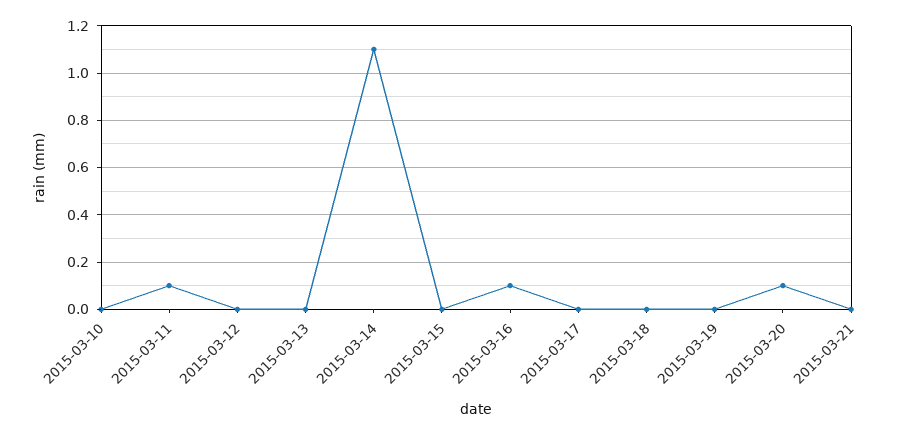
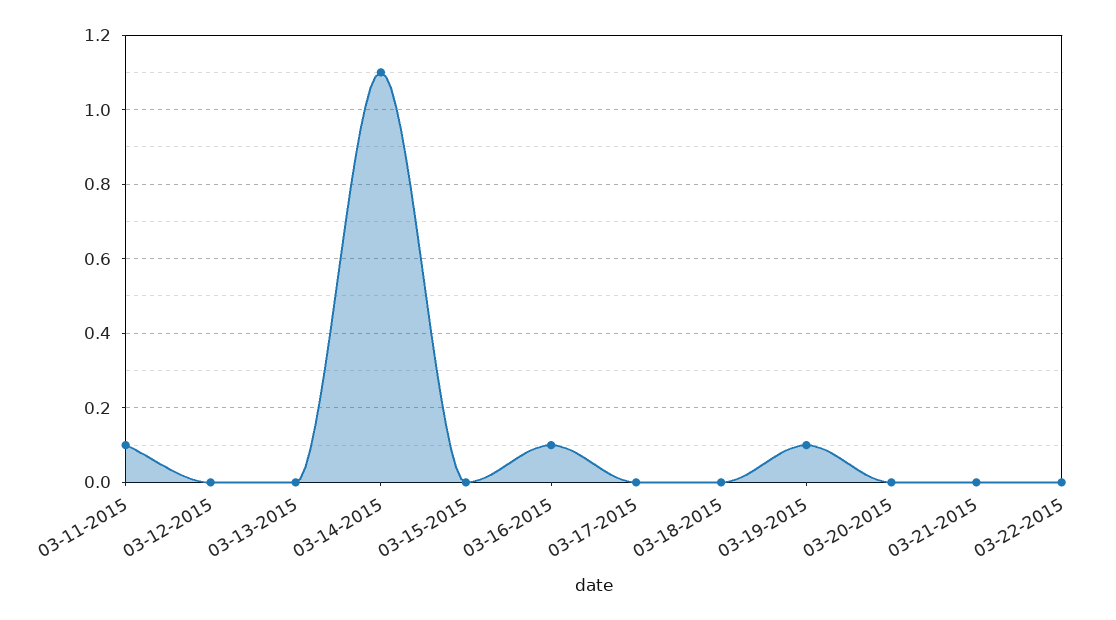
2015-03-10: 0 -> none
2015-03-19: 0 -> 0.1
2015-03-20: 0.1 -> 0
03-22-2015: none -> 0

